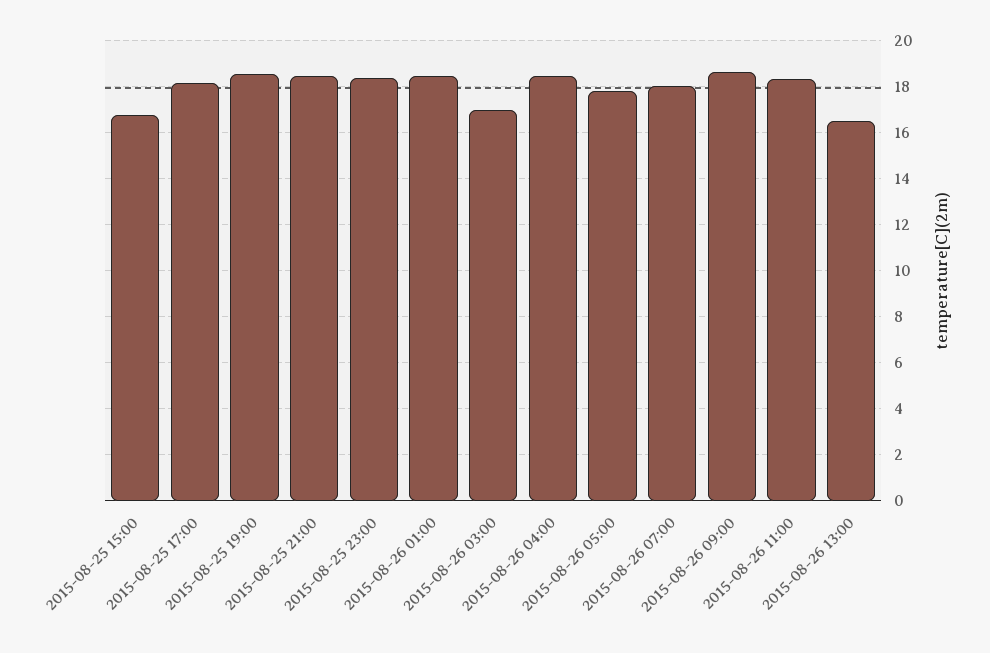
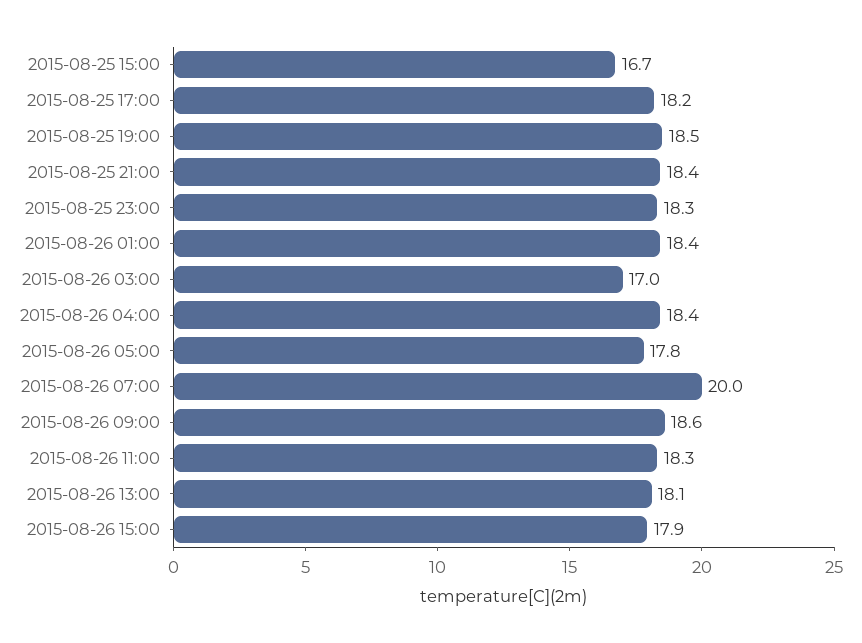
2015-08-26 07:00: 18 -> 20
2015-08-26 13:00: 16.5 -> 18.1
2015-08-26 15:00: none -> 17.9

